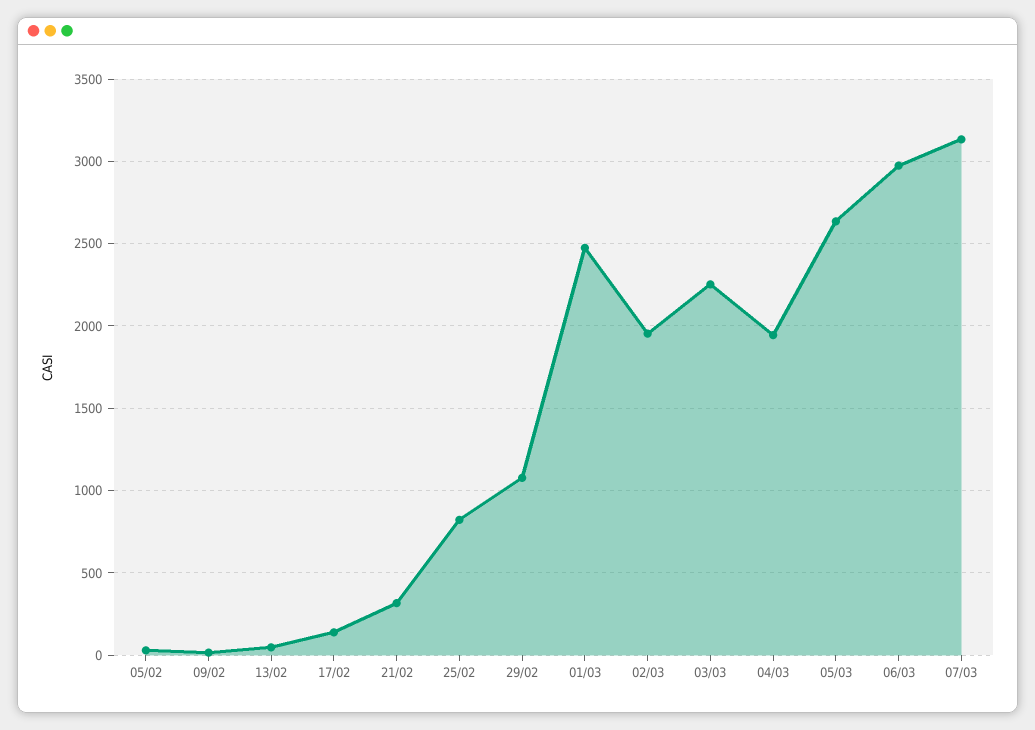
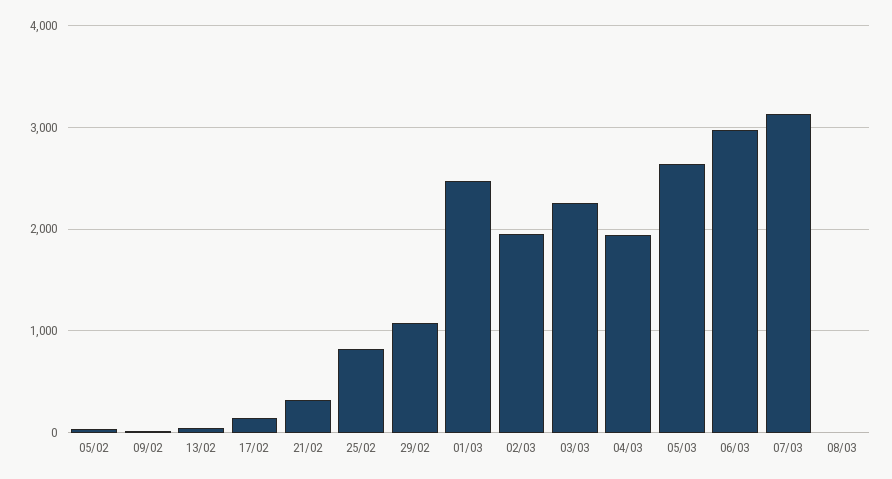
08/03: none -> 0

